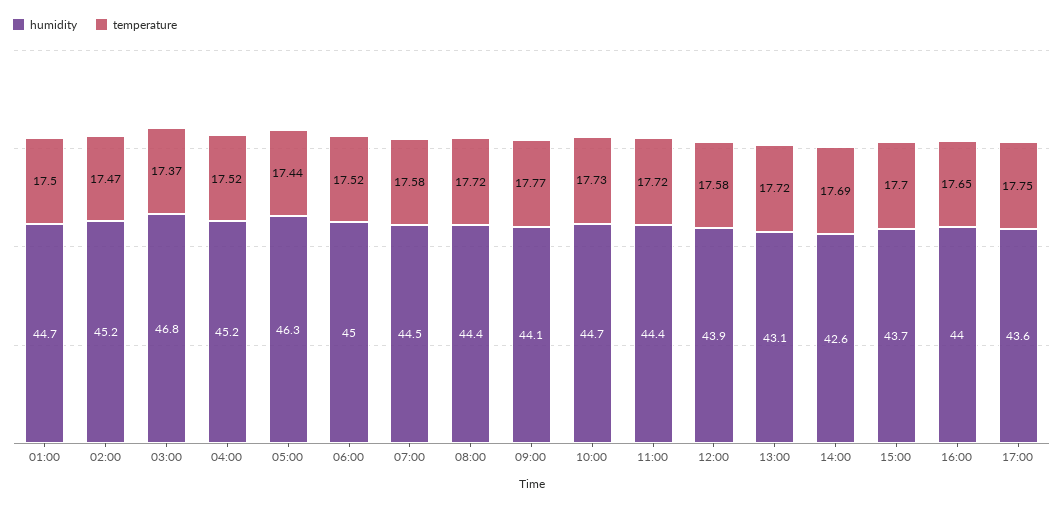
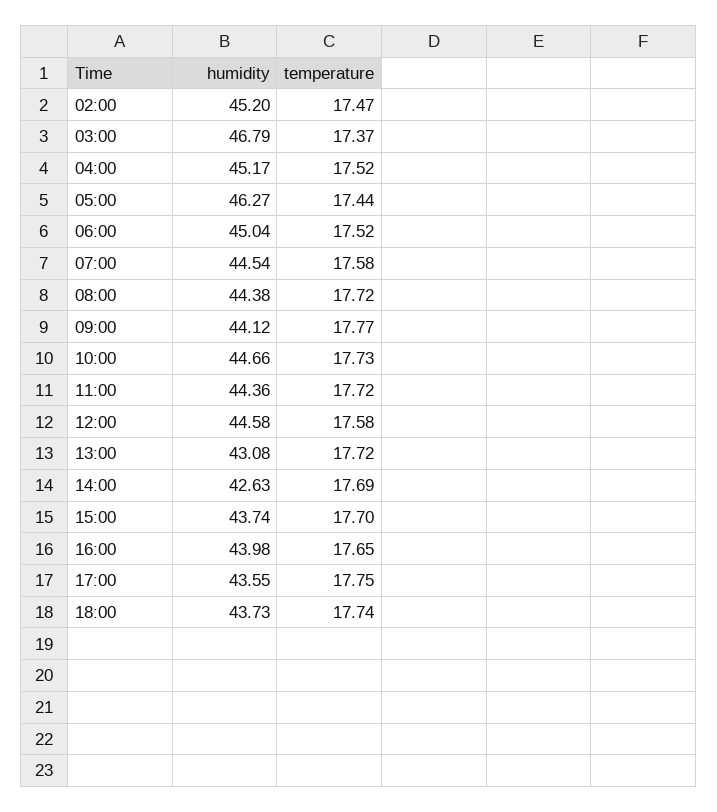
humidity, 01:00: 44.7 -> none
temperature, 01:00: 17.5 -> none
humidity, 12:00: 43.9 -> 44.58
humidity, 18:00: none -> 43.73
temperature, 18:00: none -> 17.74

